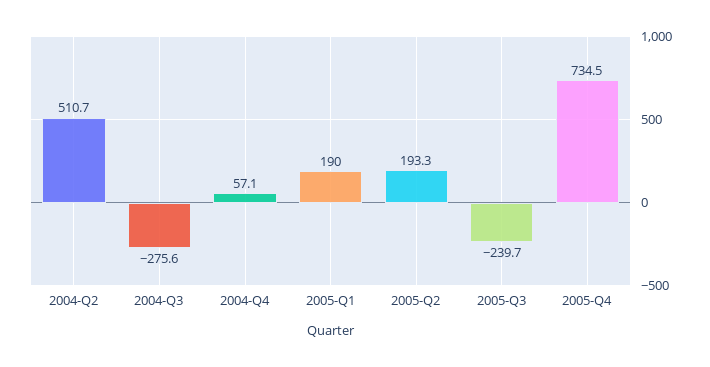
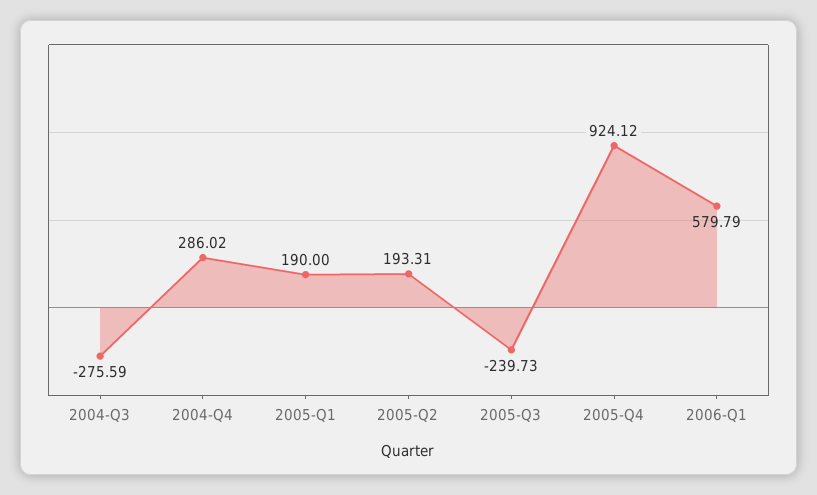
2004-Q2: 510.7 -> none
2004-Q4: 57.1 -> 286.02
2005-Q4: 734.5 -> 924.12
2006-Q1: none -> 579.79

